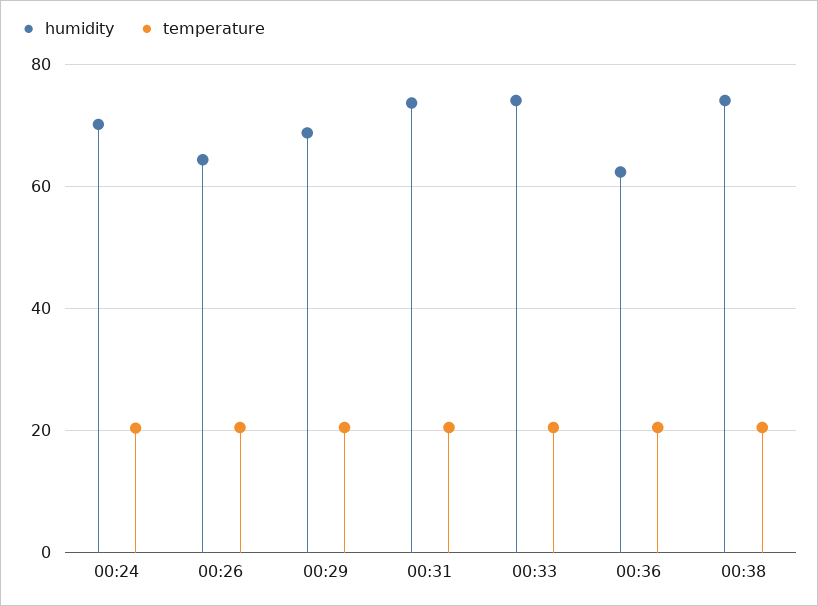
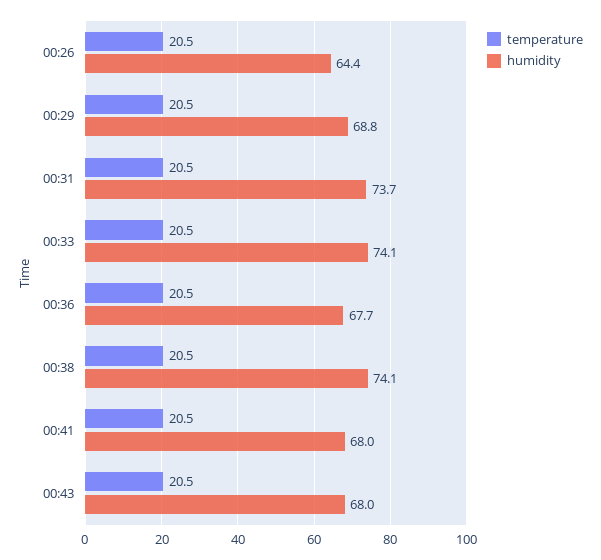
humidity, 00:24: 70 -> none
temperature, 00:24: 20 -> none
humidity, 00:36: 62 -> 67.7
temperature, 00:41: none -> 20.5
humidity, 00:41: none -> 68
temperature, 00:43: none -> 20.5
humidity, 00:43: none -> 68

